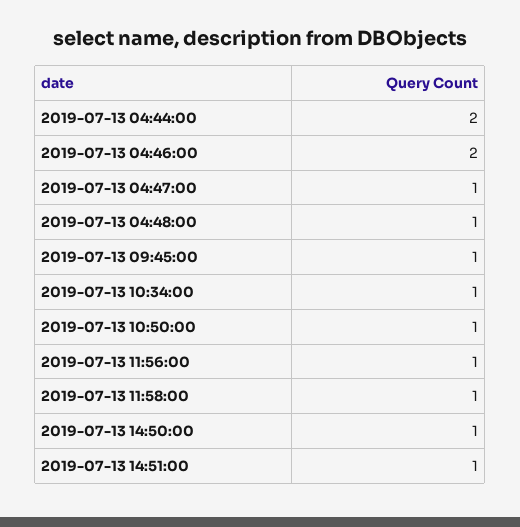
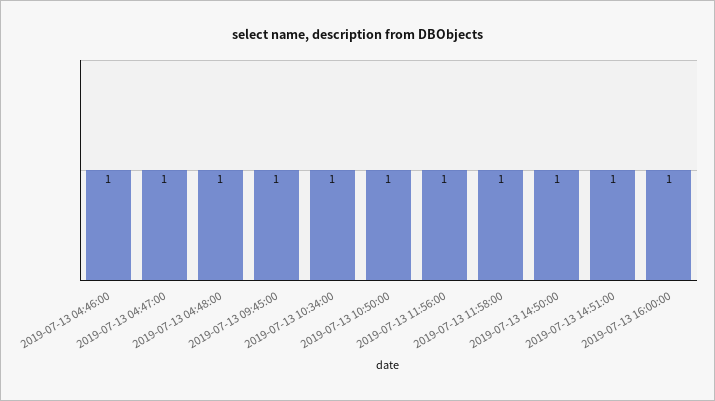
2019-07-13 04:44:00: 2 -> none
2019-07-13 04:46:00: 2 -> 1
2019-07-13 16:00:00: none -> 1

